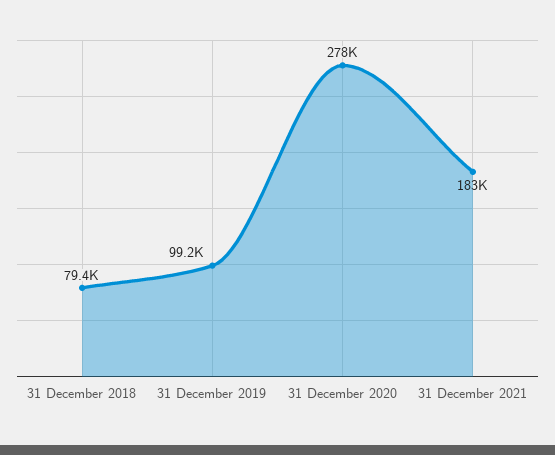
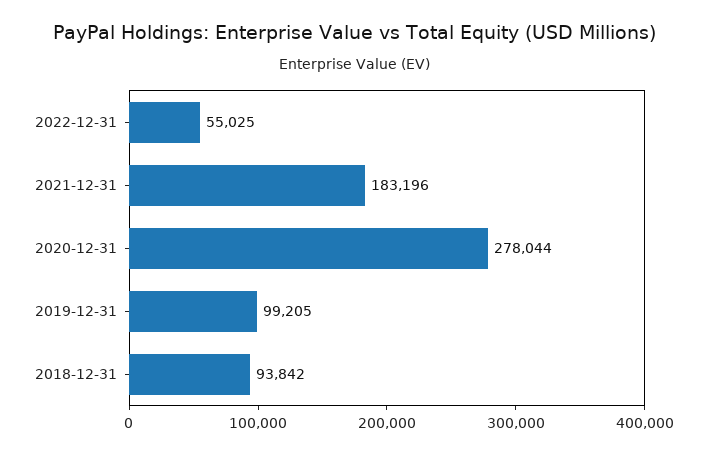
31 December 2018: 79400 -> 93842
2022-12-31: none -> 55025

